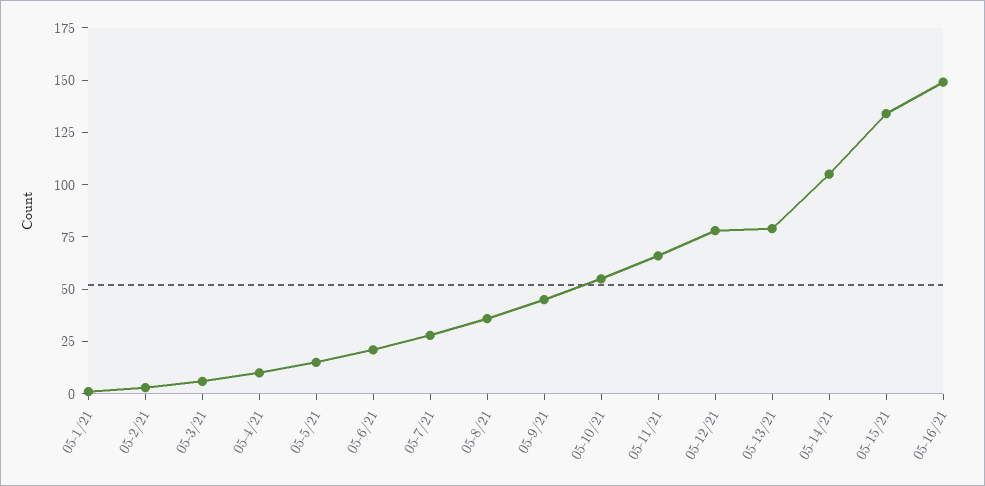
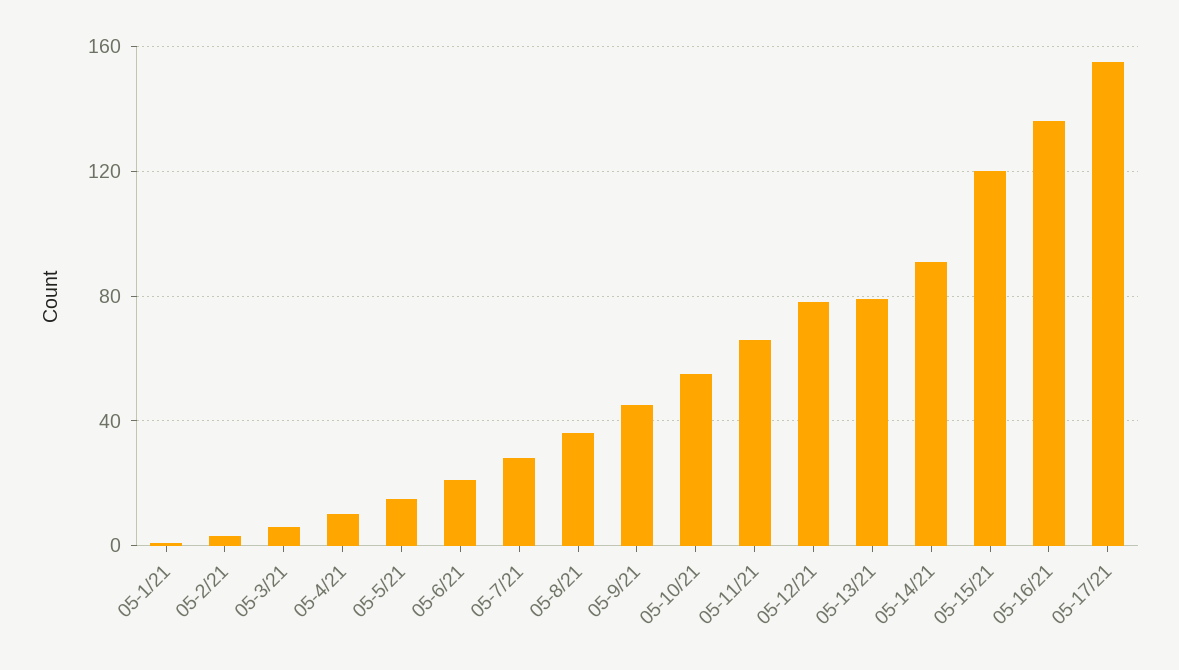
05-14/21: 105 -> 90
05-15/21: 135 -> 120
05-16/21: 150 -> 135
05-17/21: none -> 155

